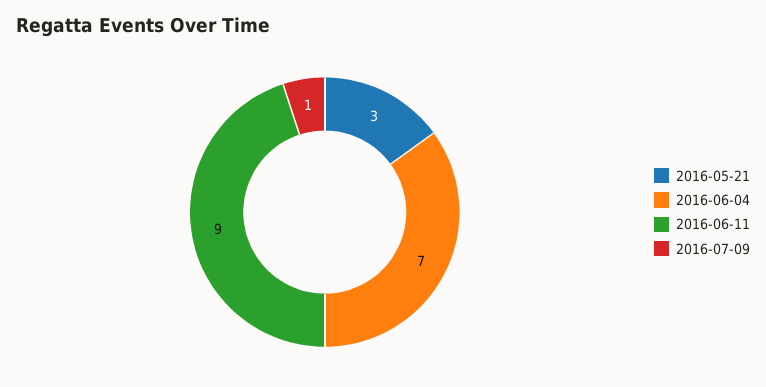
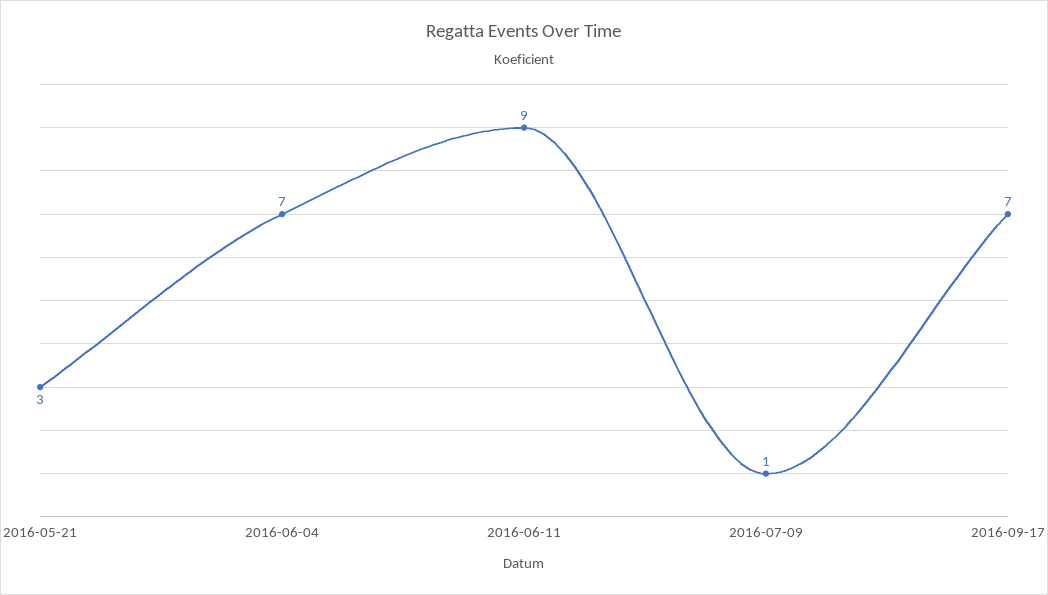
2016-09-17: none -> 7

